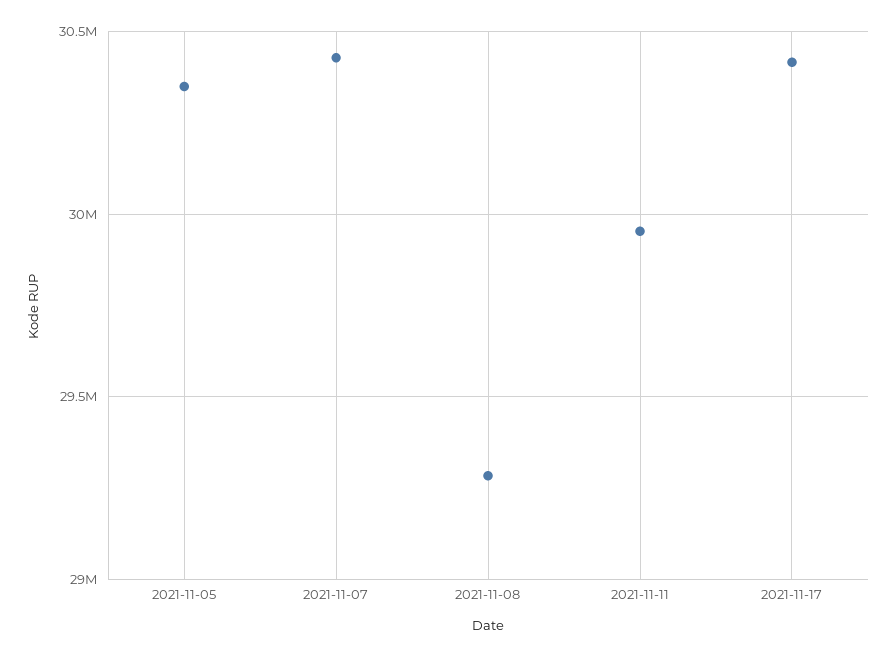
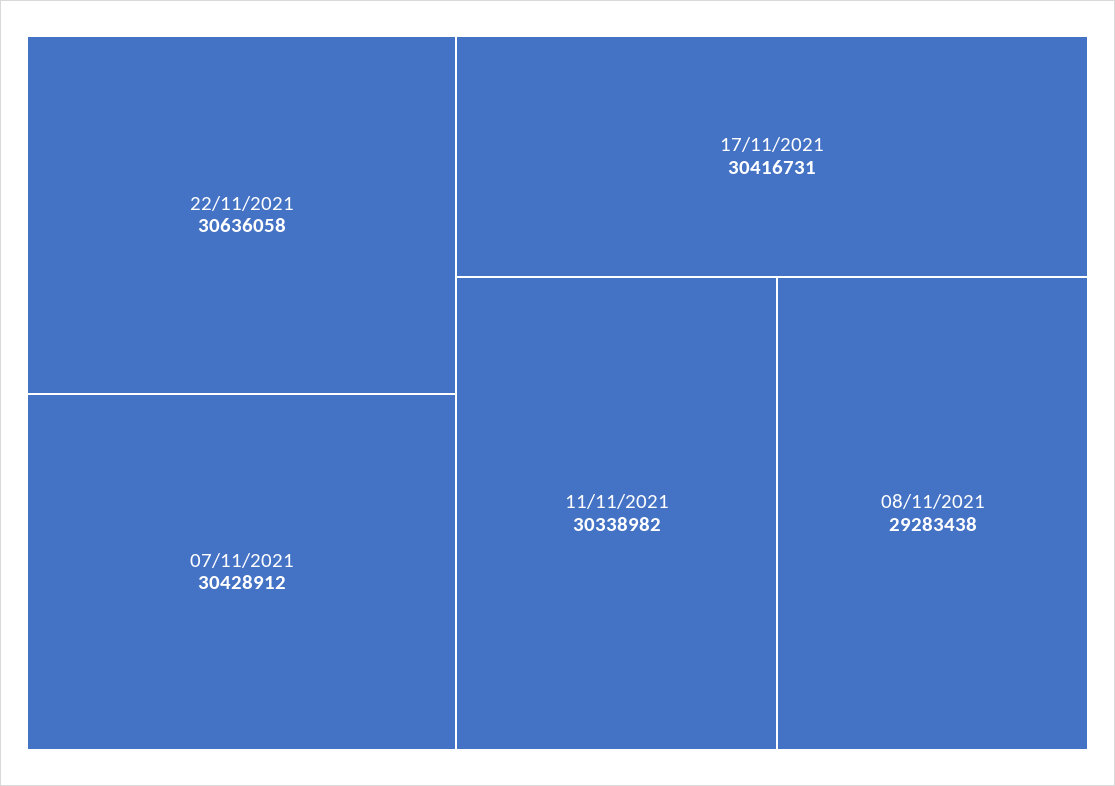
2021-11-05: 30350000 -> none
2021-11-11: 29950000 -> 30338982
22/11/2021: none -> 30636058

